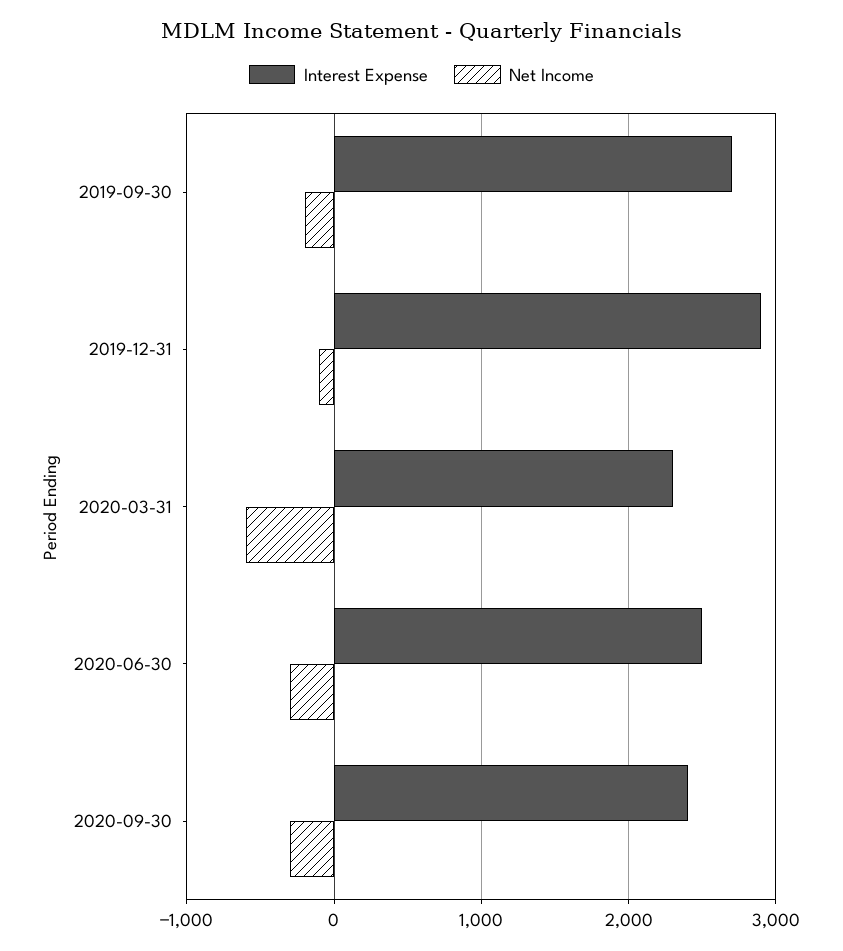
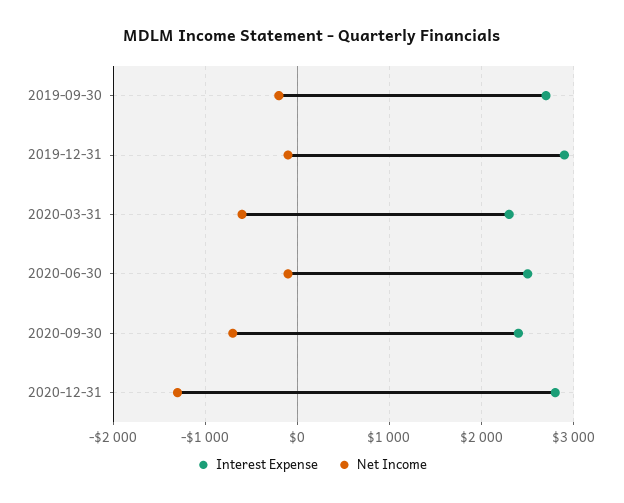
Net Income, 2020-06-30: -300 -> -100
Net Income, 2020-09-30: -300 -> -700
Interest Expense, 2020-12-31: none -> 2800
Net Income, 2020-12-31: none -> -1300

